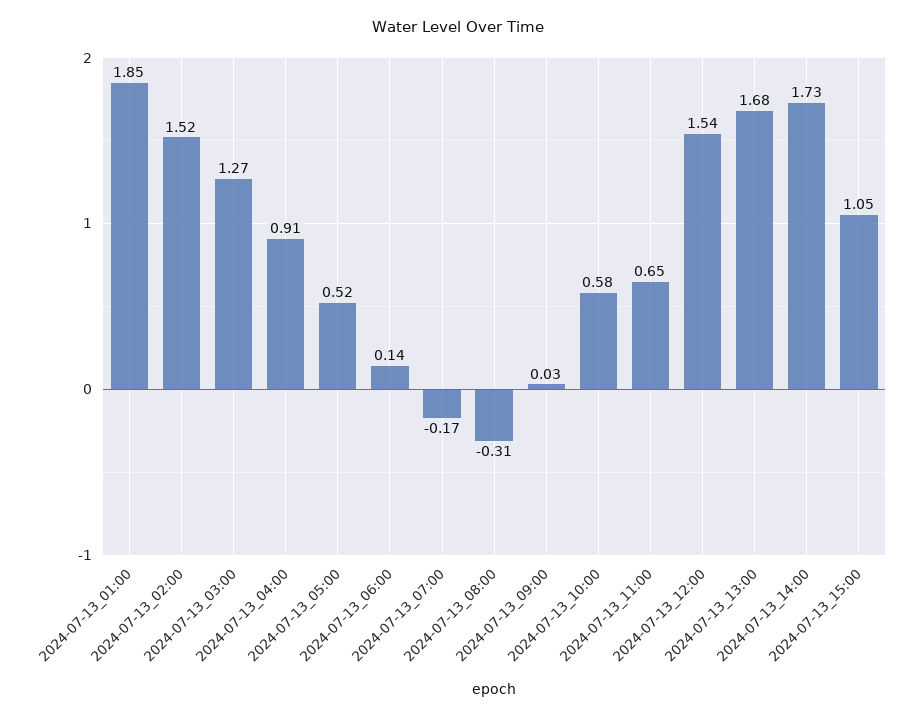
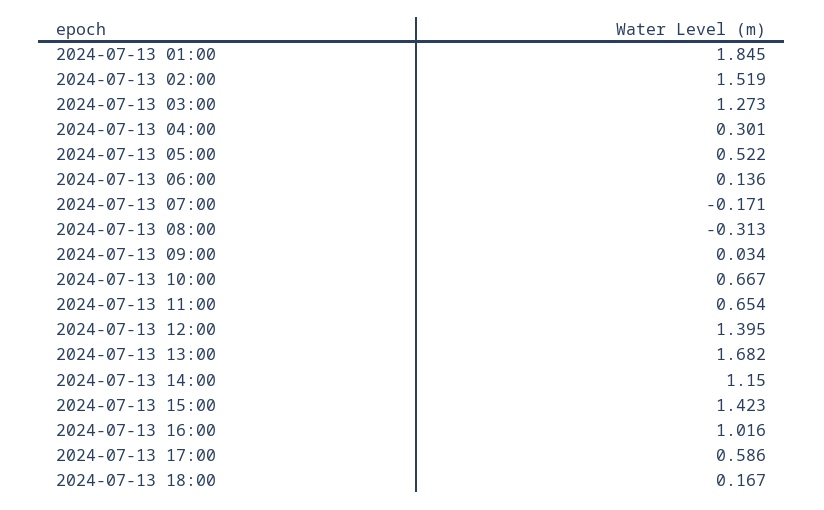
2024-07-13_04:00: 0.91 -> 0.301
2024-07-13_10:00: 0.58 -> 0.667
2024-07-13_12:00: 1.54 -> 1.395
2024-07-13_14:00: 1.73 -> 1.15
2024-07-13_15:00: 1.05 -> 1.423
2024-07-13 16:00: none -> 1.016
2024-07-13 17:00: none -> 0.586
2024-07-13 18:00: none -> 0.167

